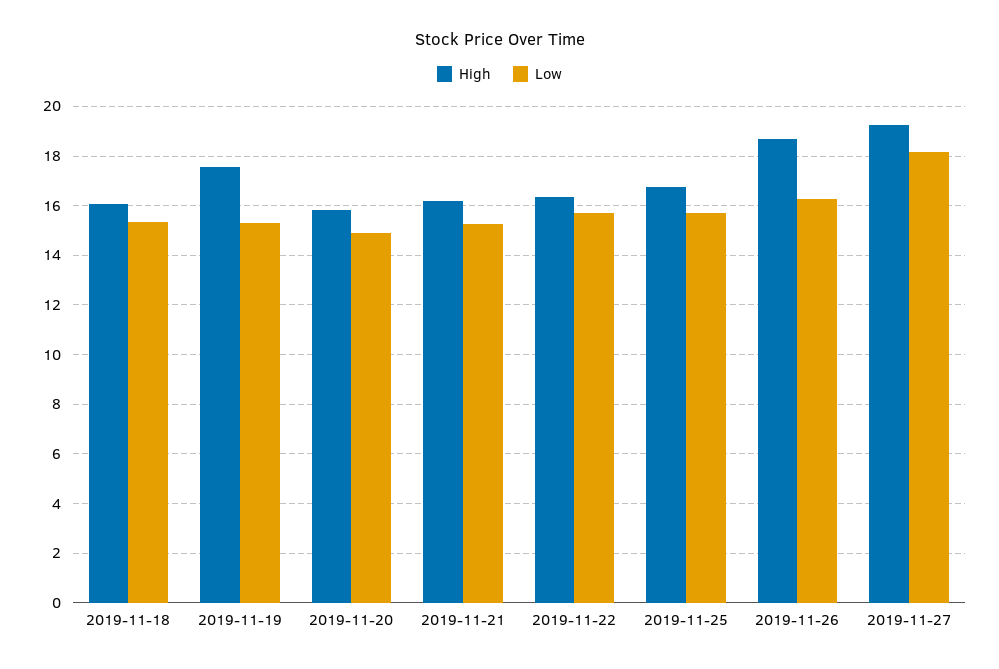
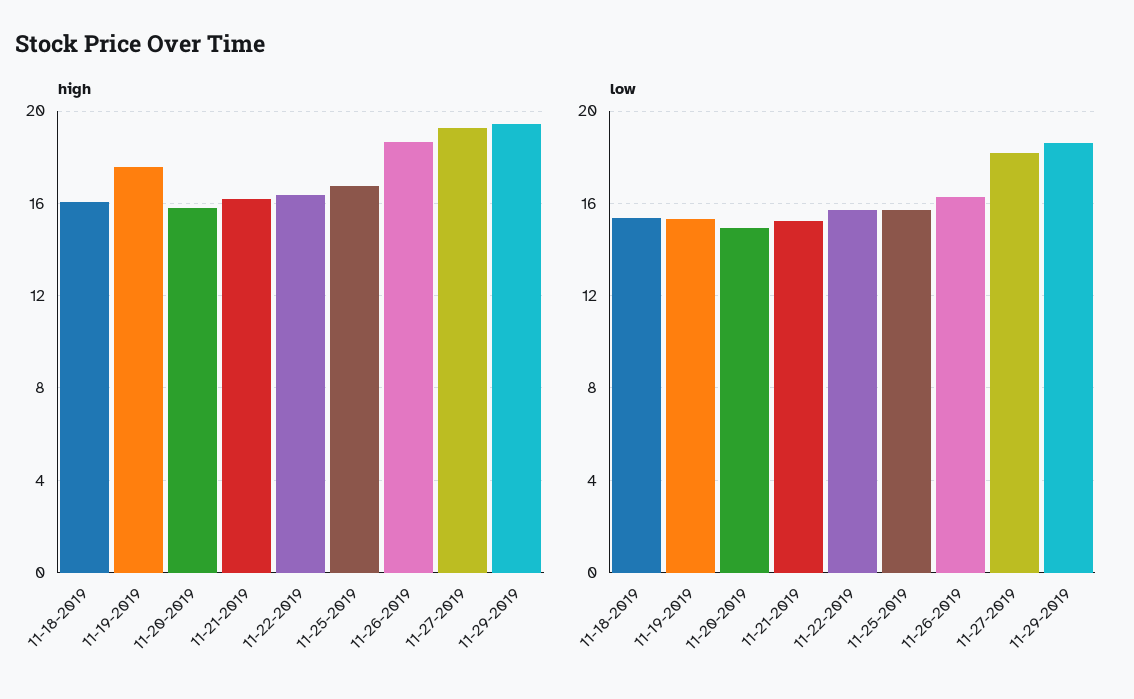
High, 11-29-2019: none -> 19.5
Low, 11-29-2019: none -> 18.5

